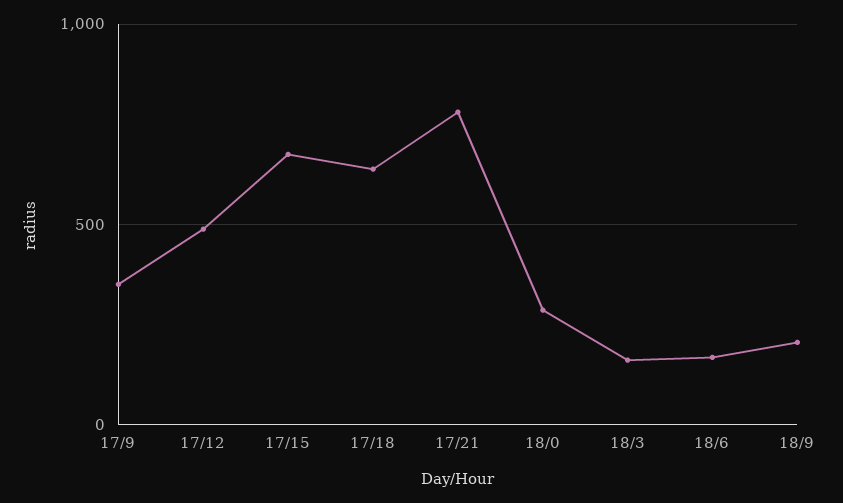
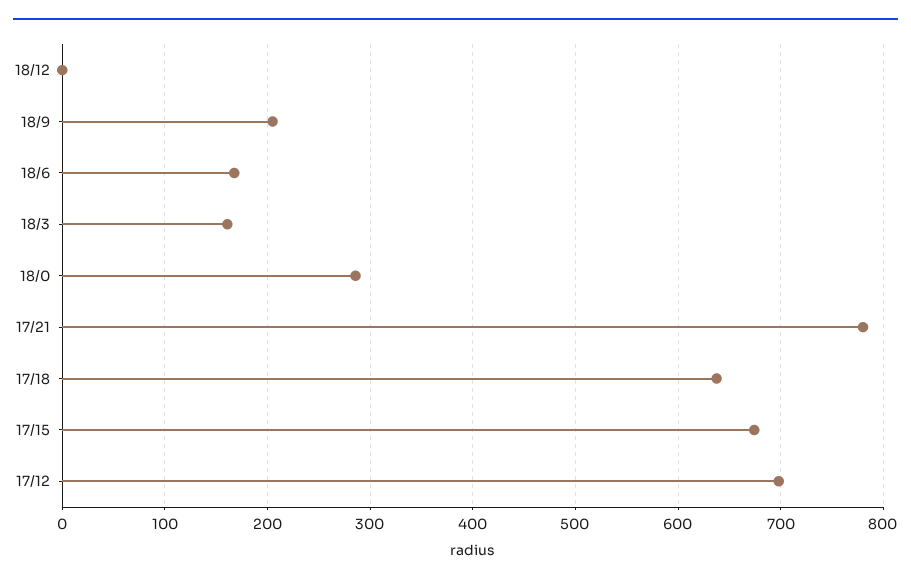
17/9: 350 -> none
17/12: 500 -> 700
18/12: none -> 0

